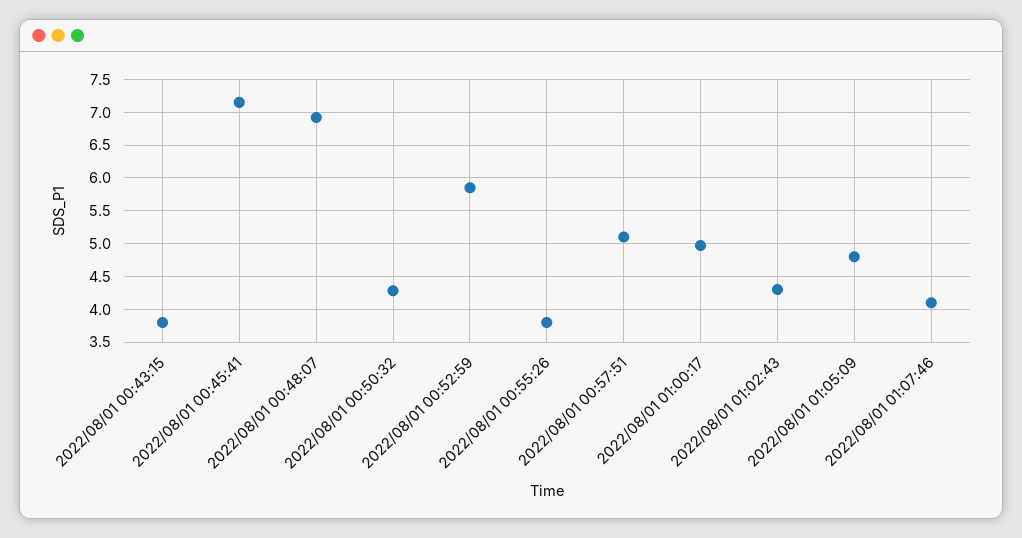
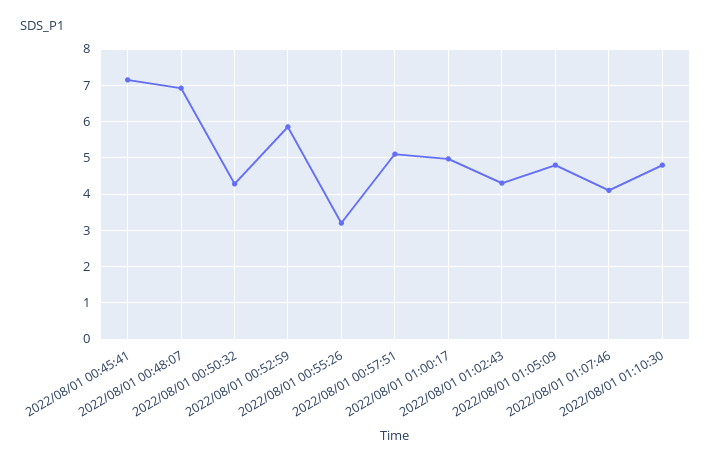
2022/08/01 00:43:15: 3.8 -> none
2022/08/01 00:55:26: 3.8 -> 3.2
2022/08/01 01:10:30: none -> 4.8

